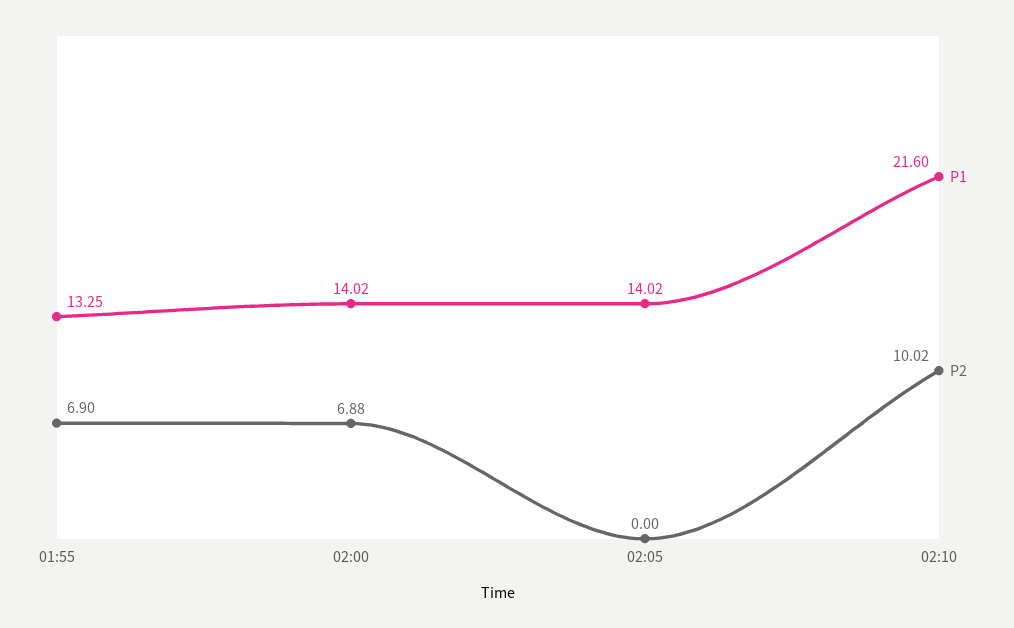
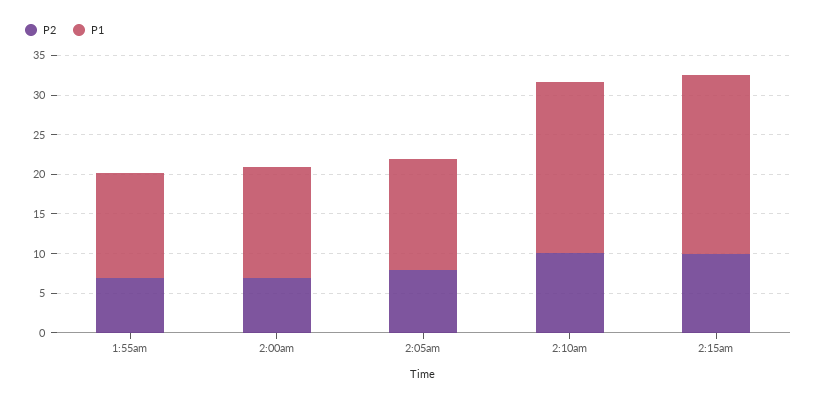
P2, 02:05: 0 -> 7.5
P2, 2:15am: none -> 10
P1, 2:15am: none -> 22.5

